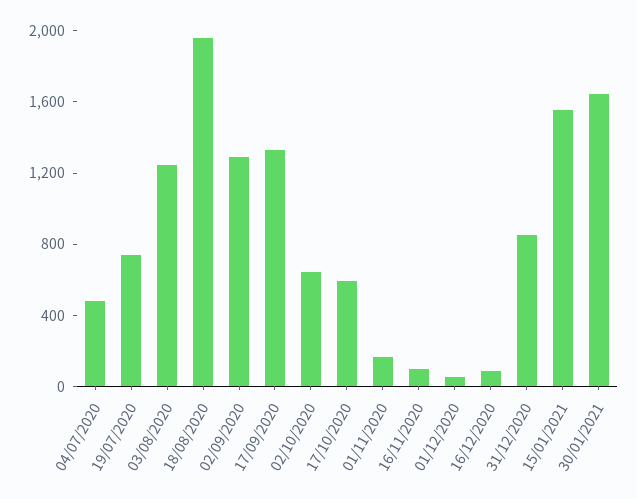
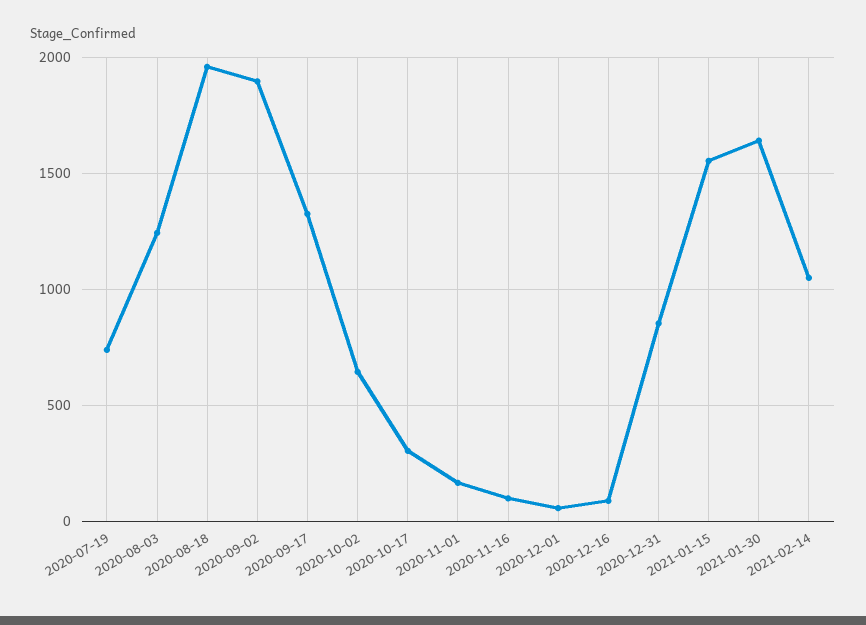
04/07/2020: 500 -> none
02/09/2020: 1300 -> 1900
17/10/2020: 600 -> 300
2021-02-14: none -> 1050

